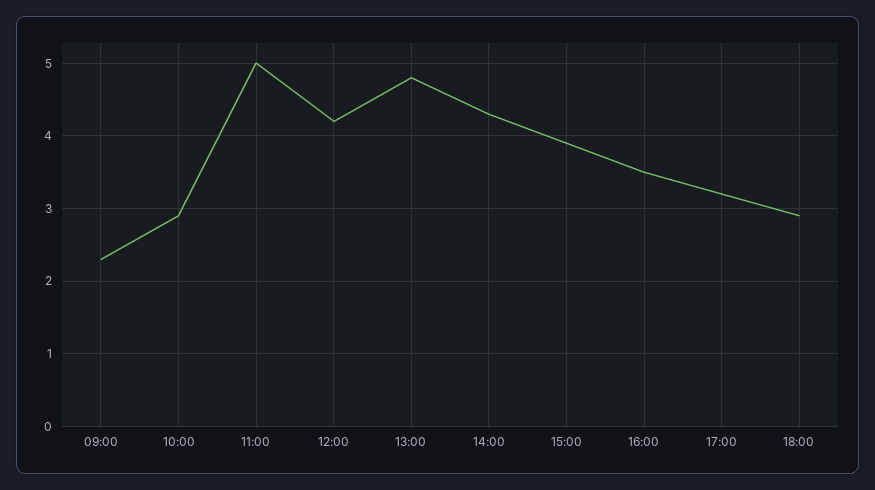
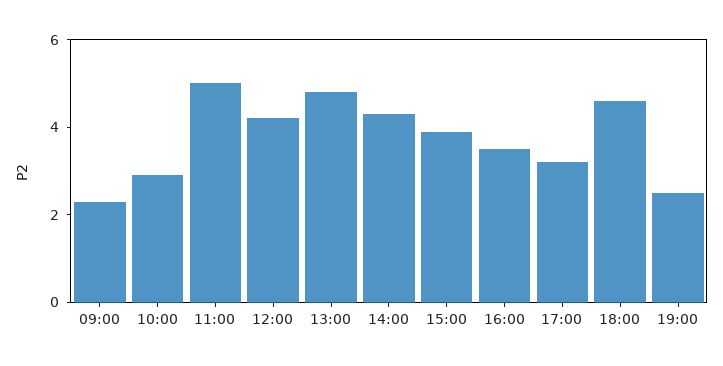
18:00: 2.9 -> 4.5
19:00: none -> 2.5

